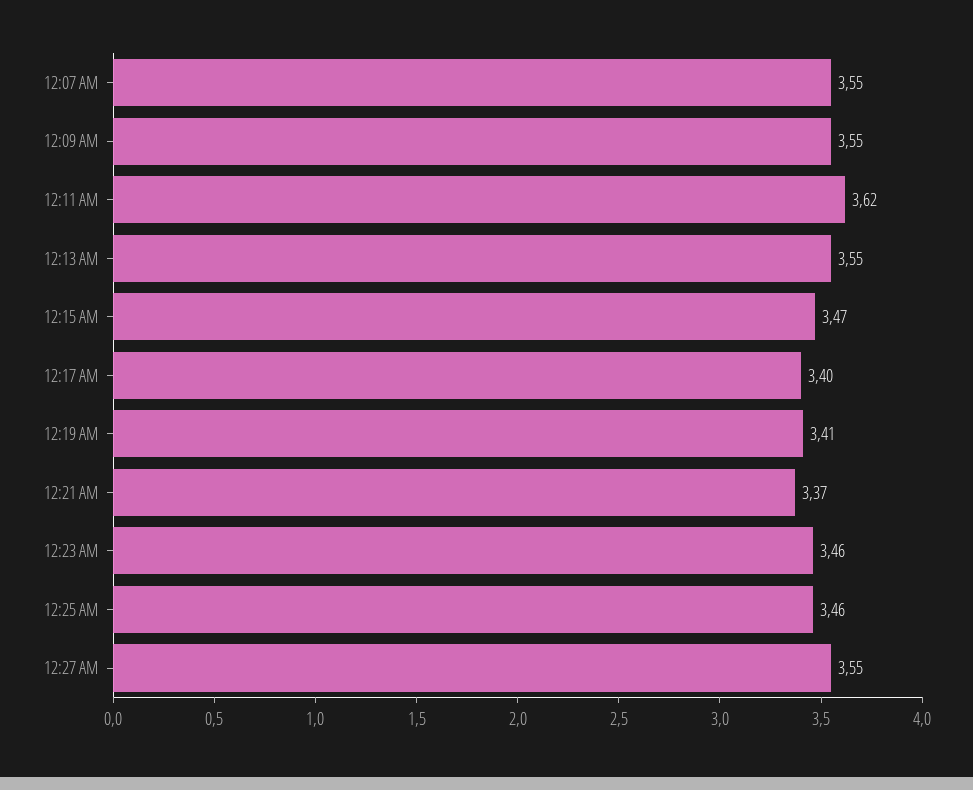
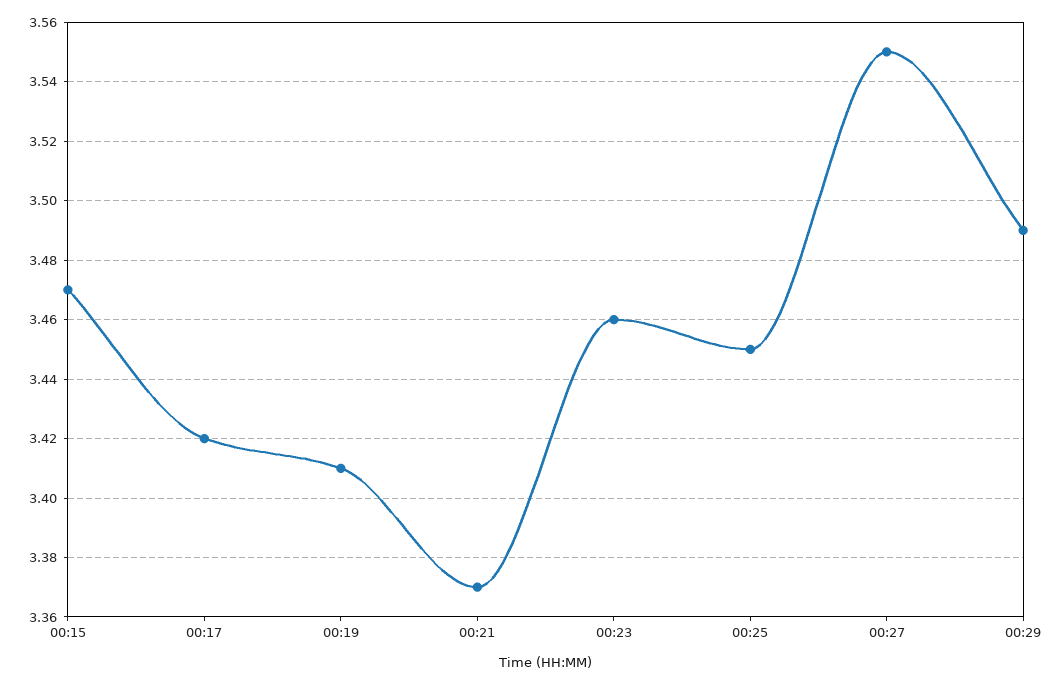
12:07 AM: 3.55 -> none
12:09 AM: 3.55 -> none
12:11 AM: 3.62 -> none
12:13 AM: 3.55 -> none
12:17 AM: 3.4 -> 3.42
12:25 AM: 3.46 -> 3.45
00:29: none -> 3.49

